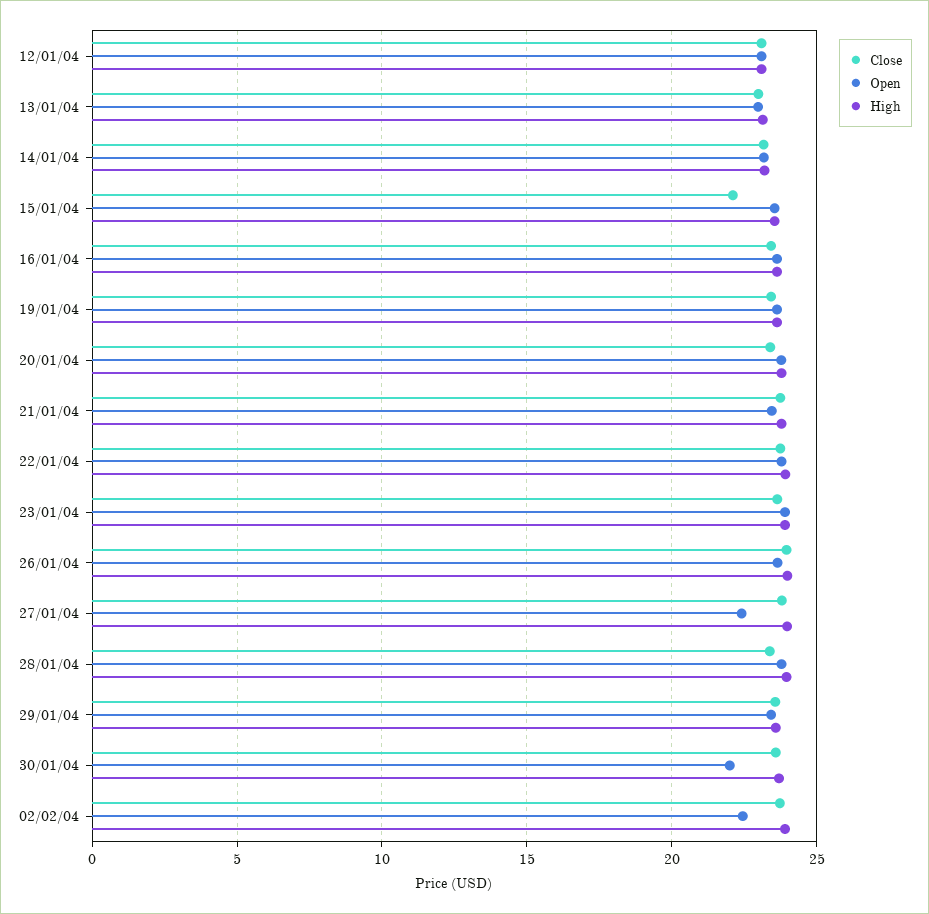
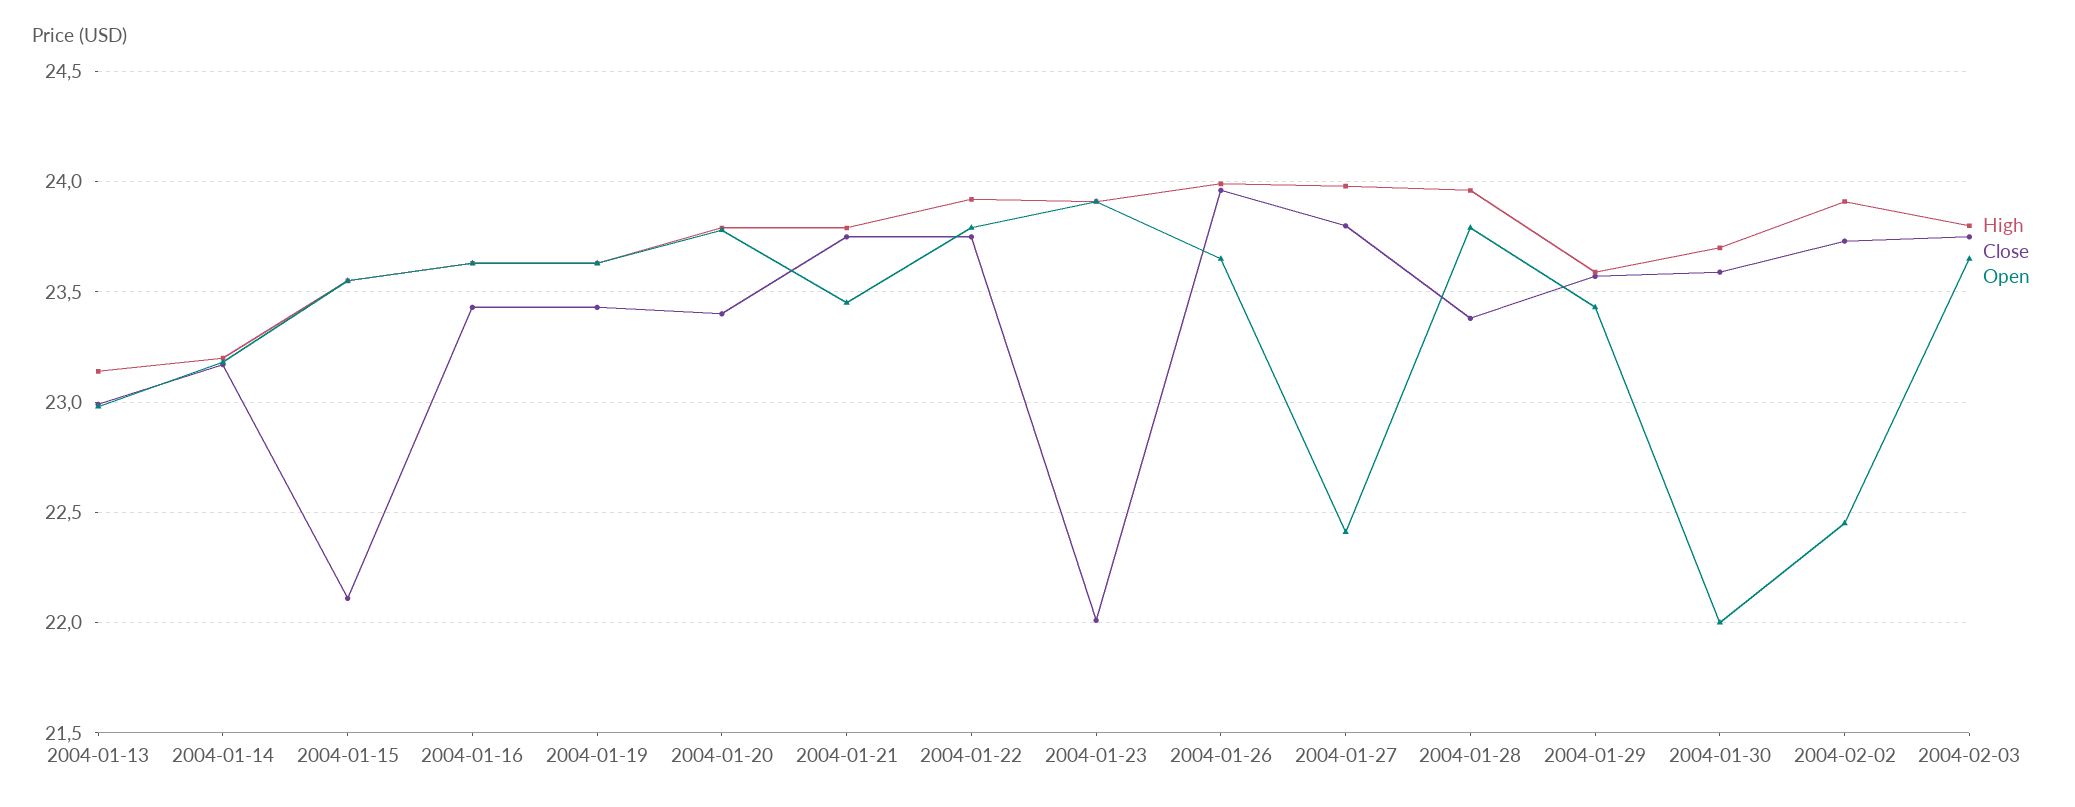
Close, 12/01/04: 23 -> none
Open, 12/01/04: 23 -> none
High, 12/01/04: 23 -> none
Close, 23/01/04: 23.5 -> 22
High, 2004-02-03: none -> 23.8
Close, 2004-02-03: none -> 23.75
Open, 2004-02-03: none -> 23.65

